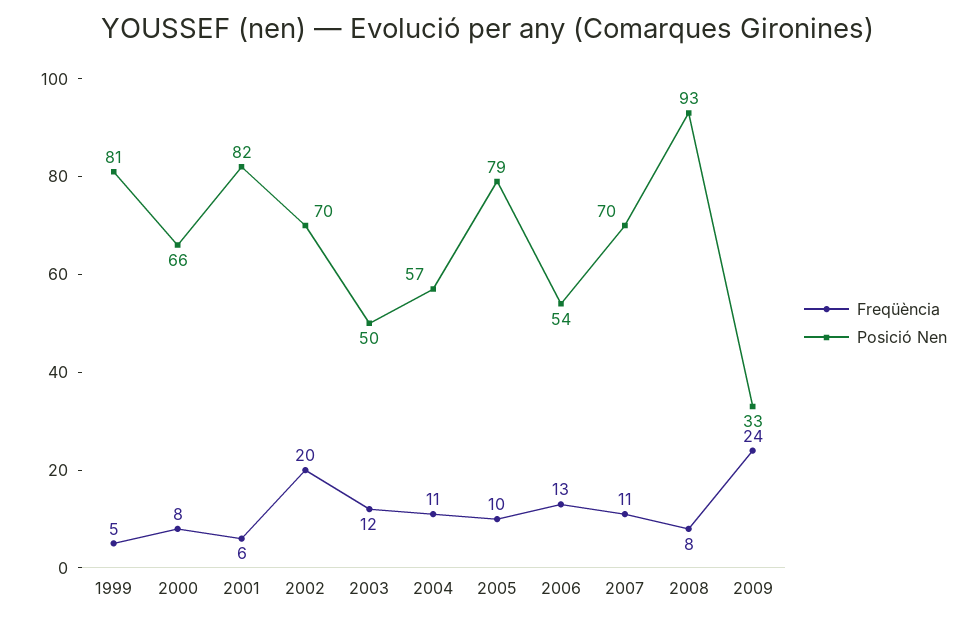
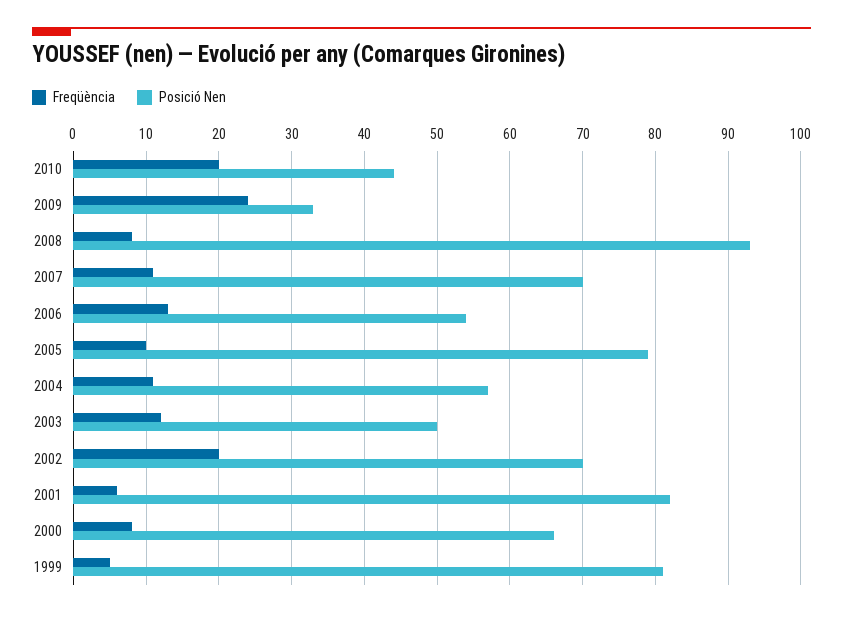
Freqüència, 2010: none -> 20
Posició Nen, 2010: none -> 44

